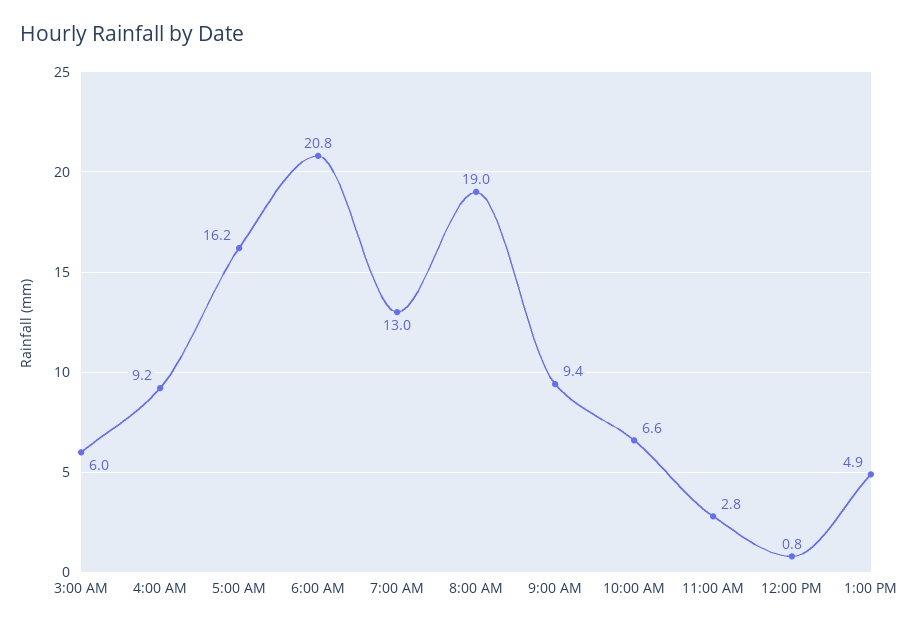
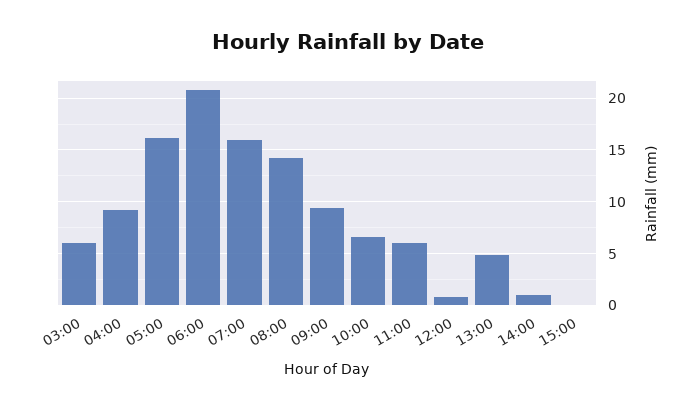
7:00 AM: 13 -> 16
8:00 AM: 19 -> 14
11:00 AM: 2.8 -> 6
14:00: none -> 1
15:00: none -> 0

